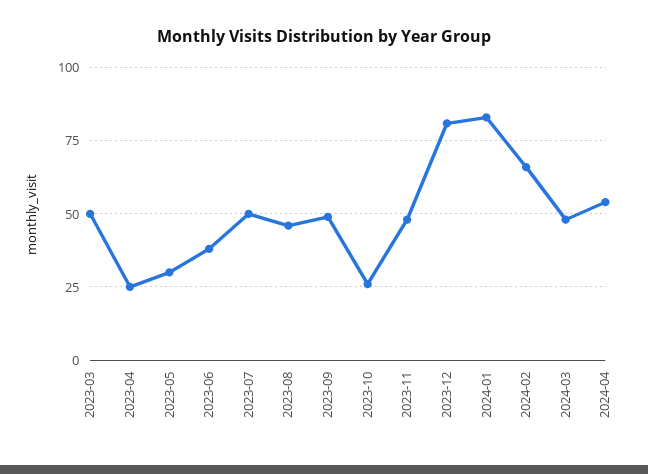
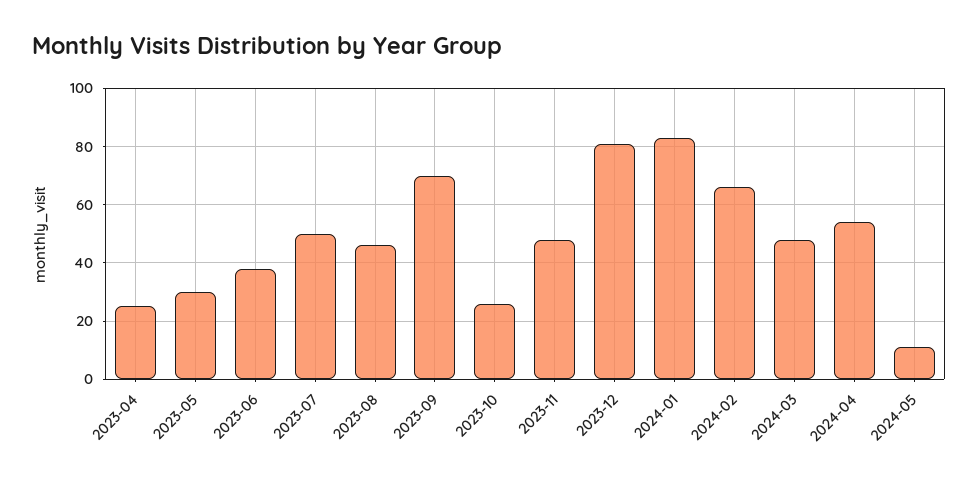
2023-03: 50 -> none
2023-09: 50 -> 70
2024-05: none -> 10

